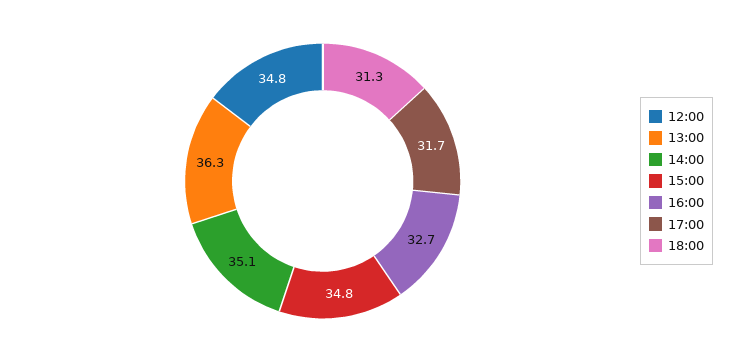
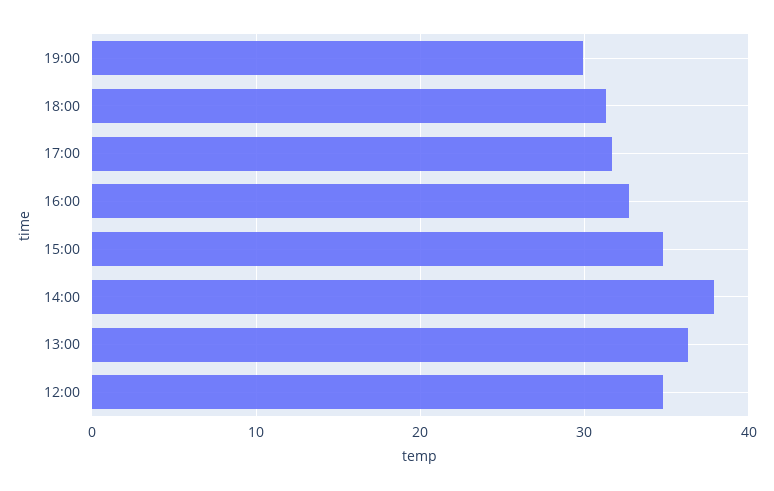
14:00: 35.1 -> 38
19:00: none -> 30

